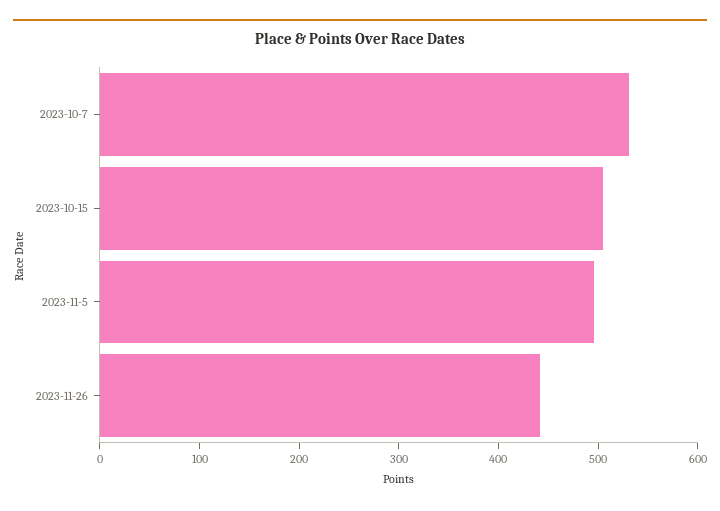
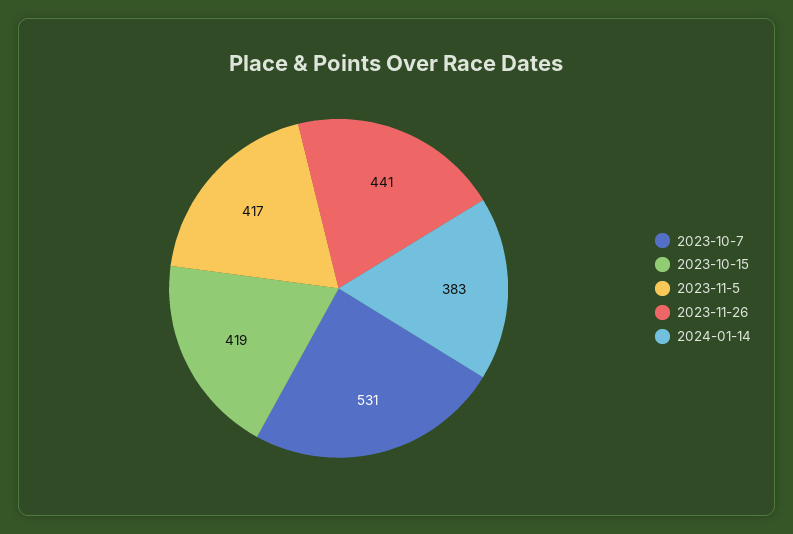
2023-10-15: 500 -> 419
2023-11-5: 500 -> 417
2024-01-14: none -> 383

